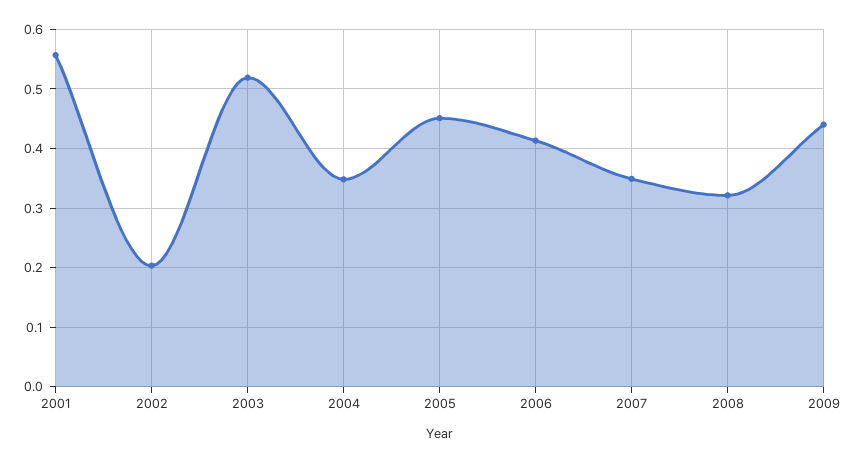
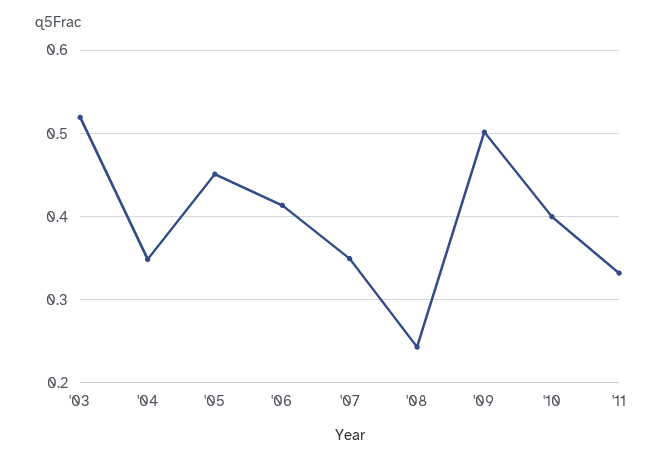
2001: 0.56 -> none
2002: 0.2 -> none
2008: 0.32 -> 0.24
2009: 0.44 -> 0.5
'10: none -> 0.4
'11: none -> 0.33

